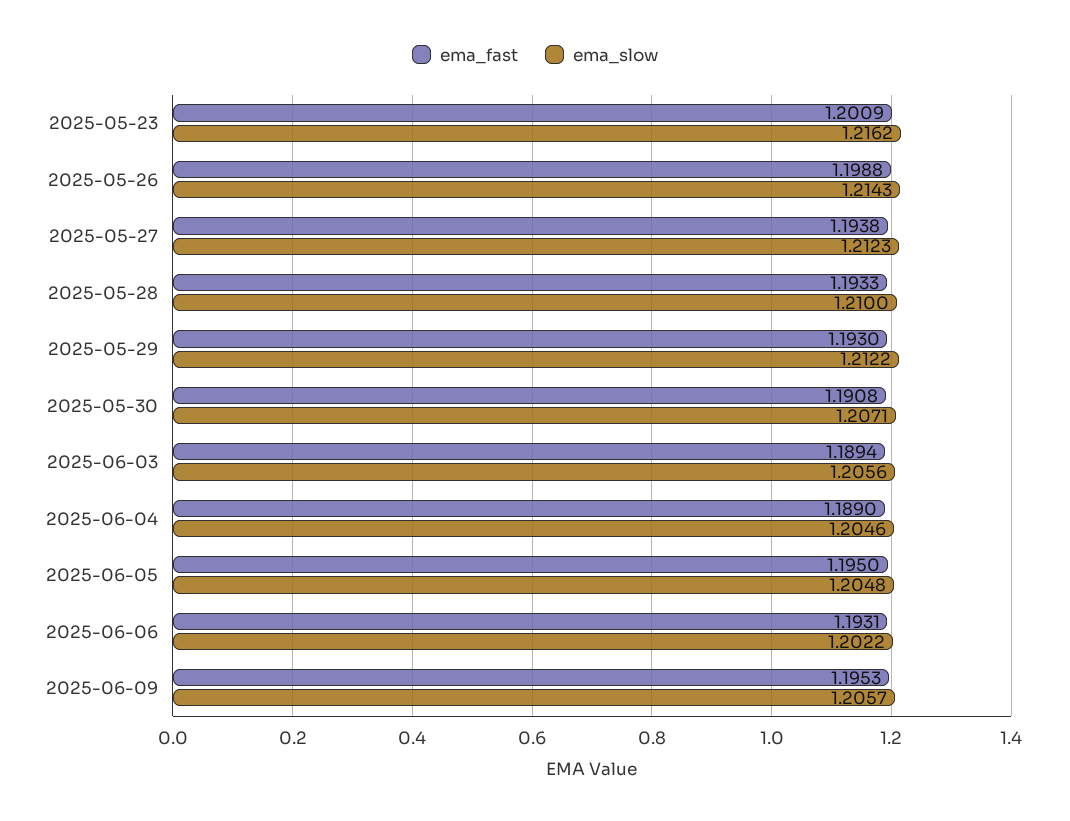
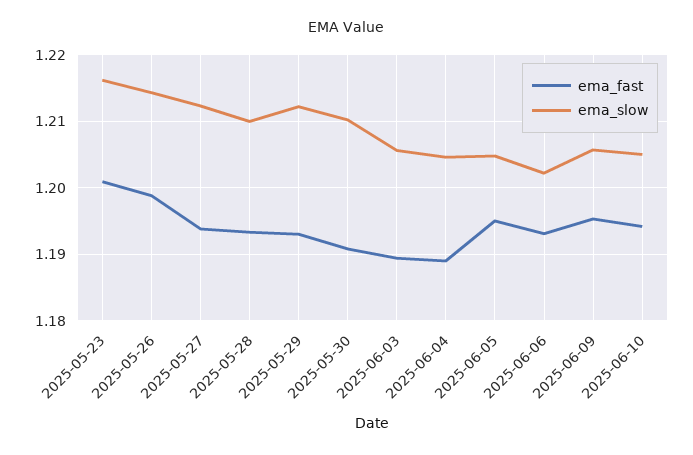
ema_slow, 2025-05-30: 1.2071 -> 1.21
ema_fast, 2025-06-10: none -> 1.194
ema_slow, 2025-06-10: none -> 1.205

